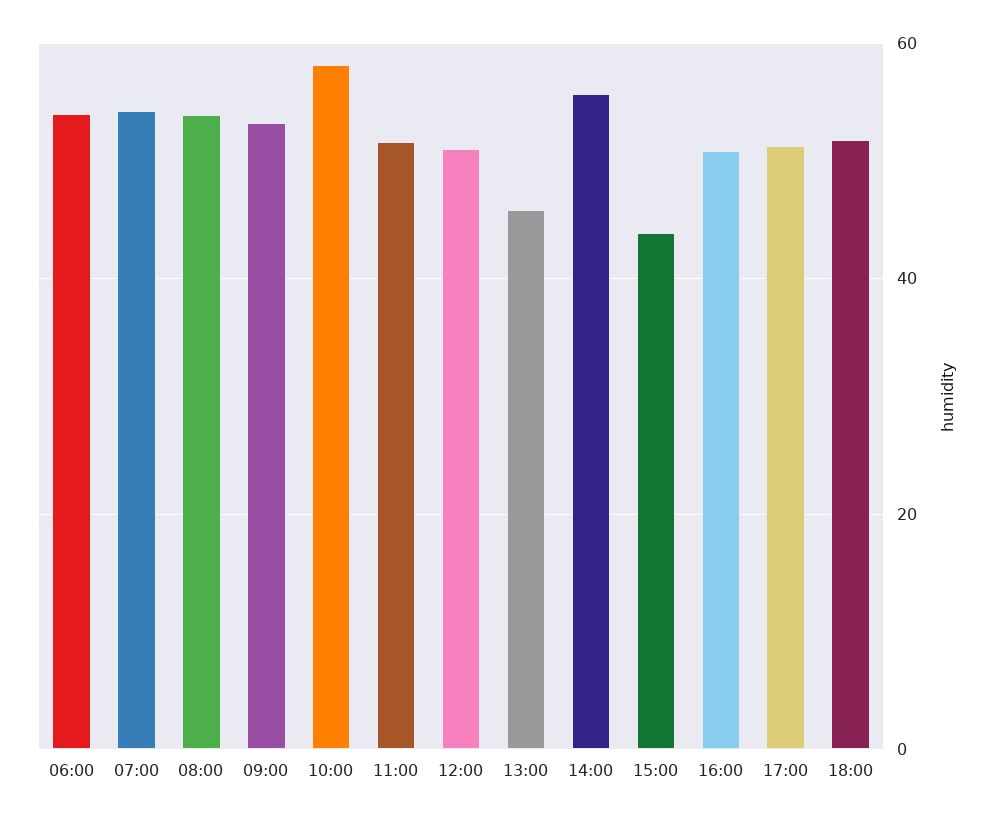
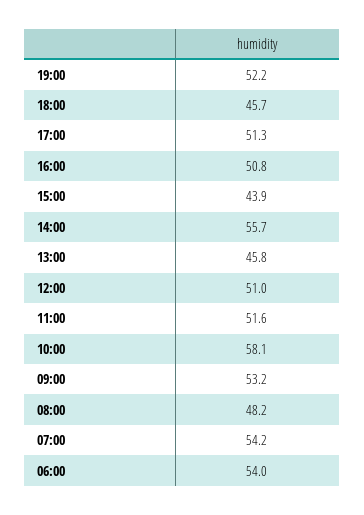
08:00: 54 -> 48.2
18:00: 52 -> 45.7
19:00: none -> 52.2

